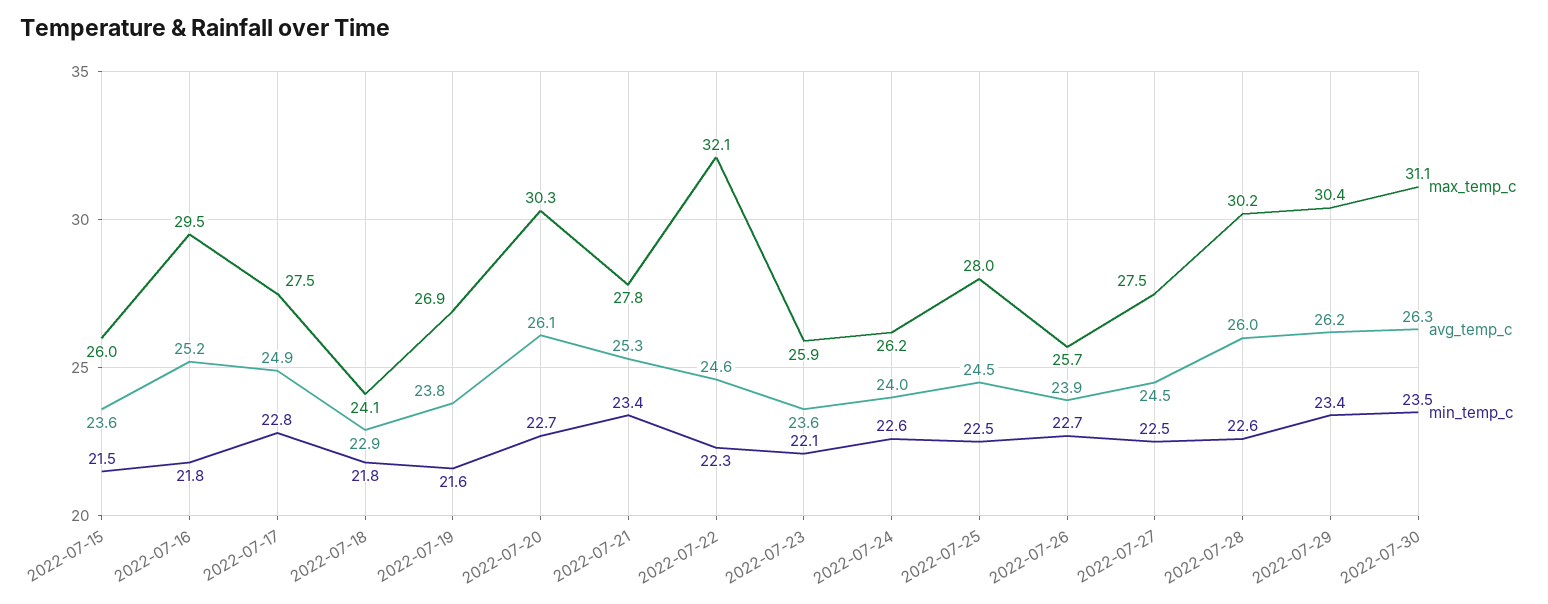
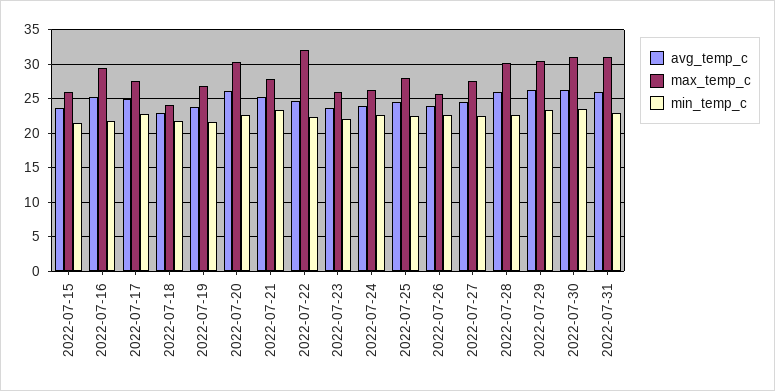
avg_temp_c, 2022-07-31: none -> 26
max_temp_c, 2022-07-31: none -> 31
min_temp_c, 2022-07-31: none -> 23

